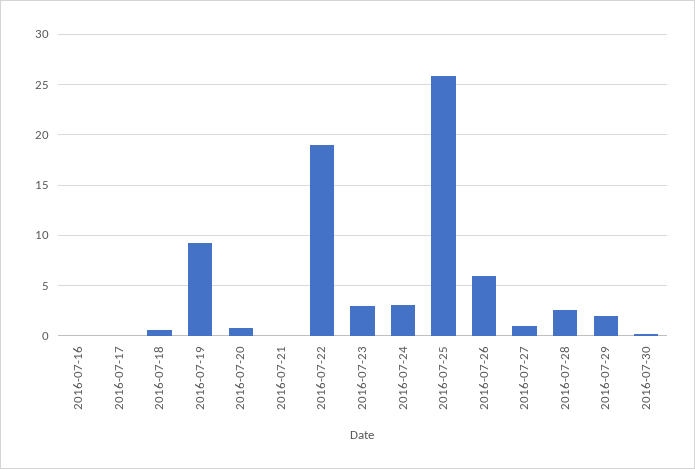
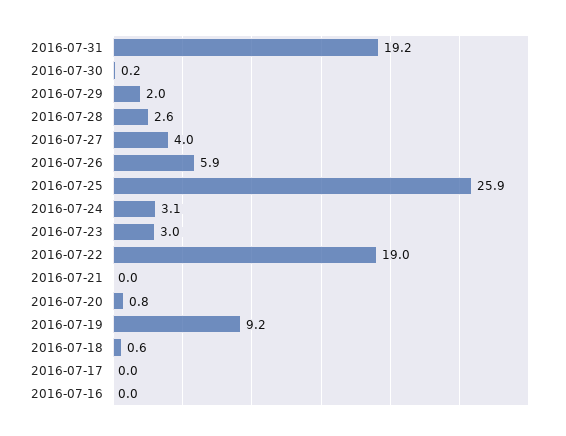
2016-07-27: 1 -> 4
2016-07-31: none -> 19.2

